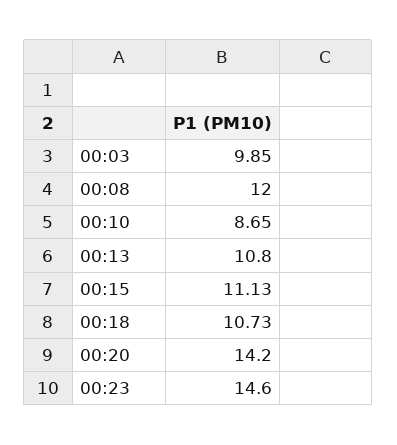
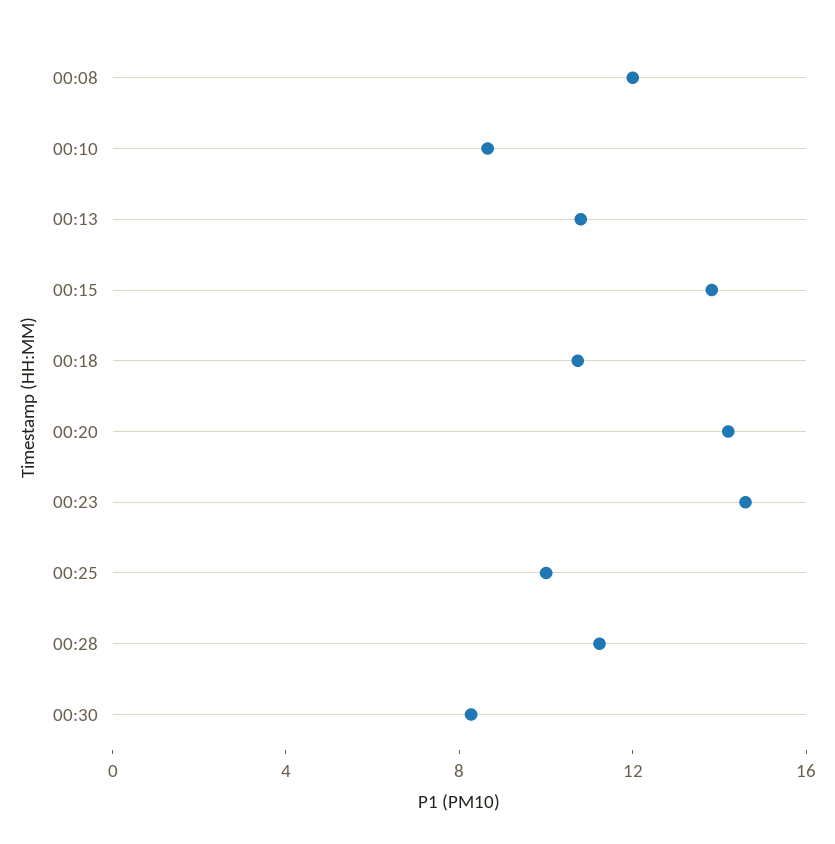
00:03: 9.85 -> none
00:15: 11.13 -> 14
00:25: none -> 10
00:28: none -> 11
00:30: none -> 8

